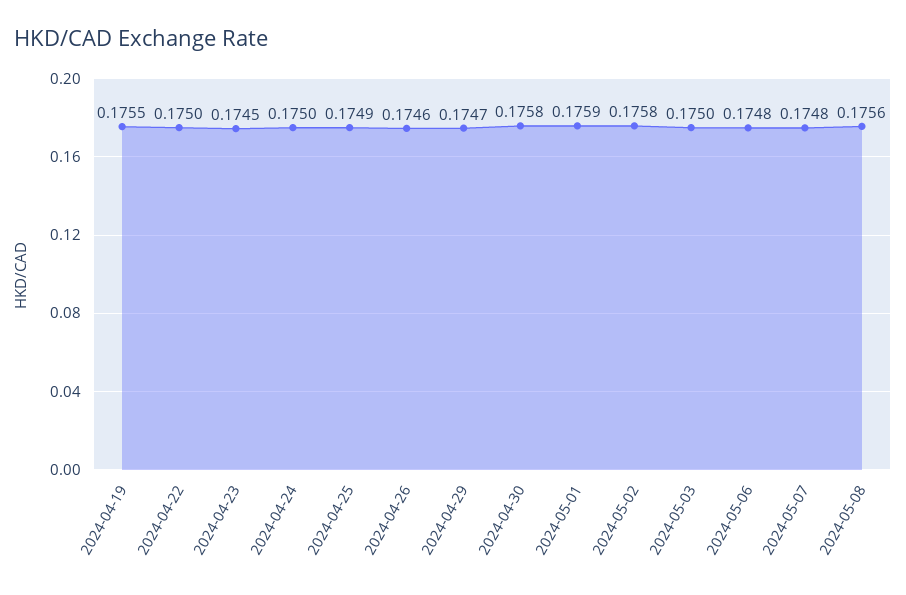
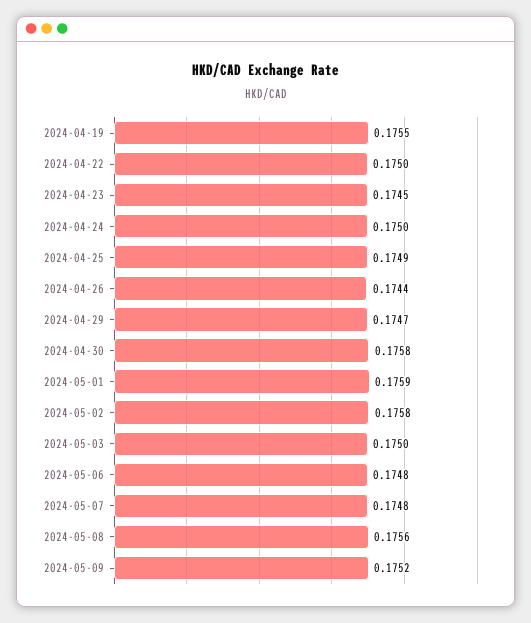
2024-04-26: 0.1746 -> 0.1744
2024-05-09: none -> 0.1752

